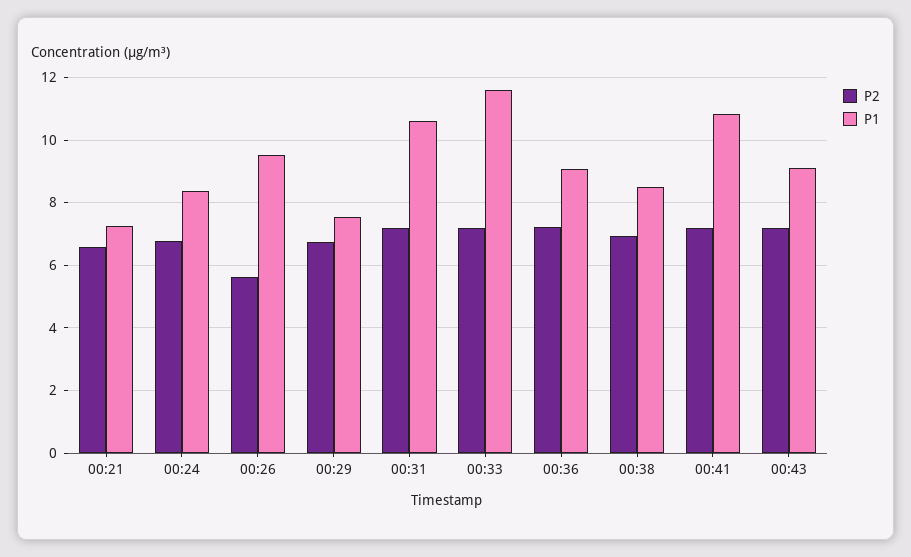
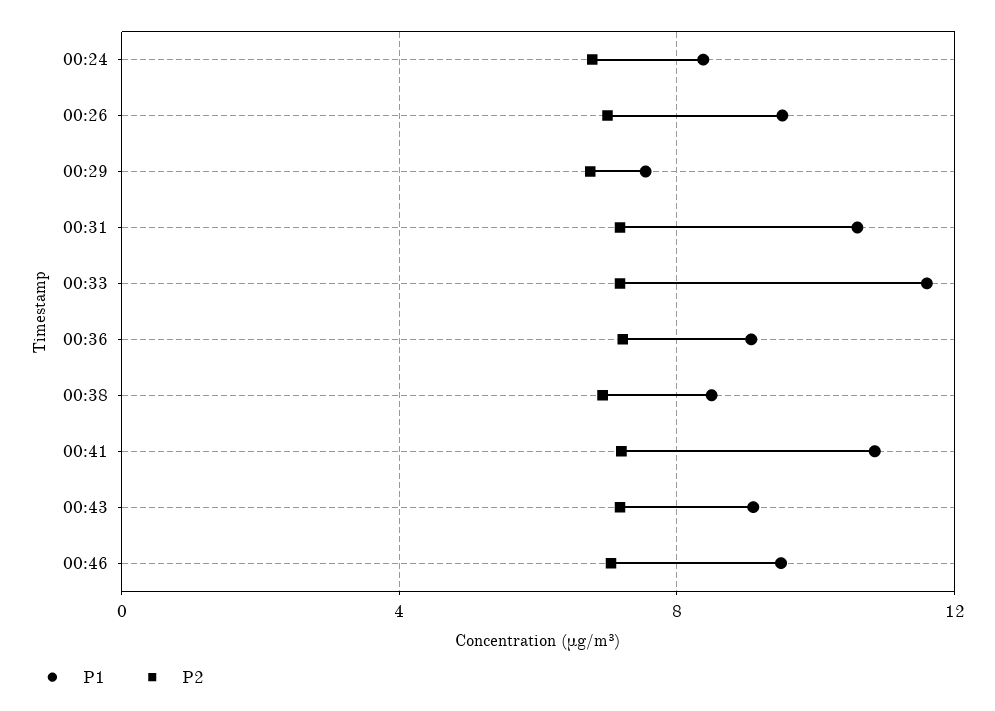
P2, 00:21: 6.6 -> none
P1, 00:21: 7.2 -> none
P2, 00:26: 5.6 -> 7
P1, 00:46: none -> 9.5
P2, 00:46: none -> 7

